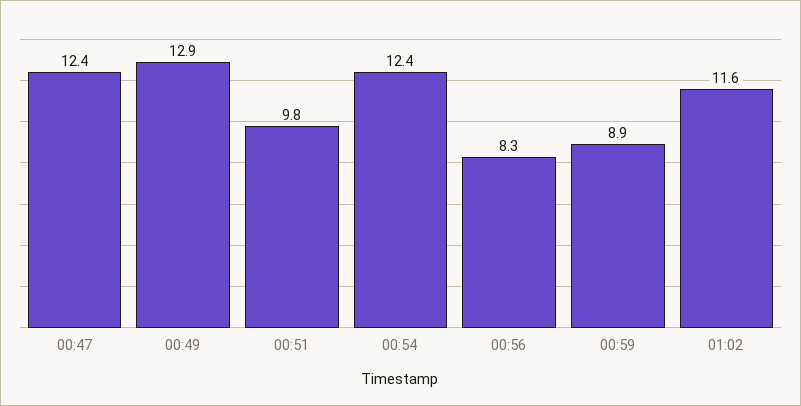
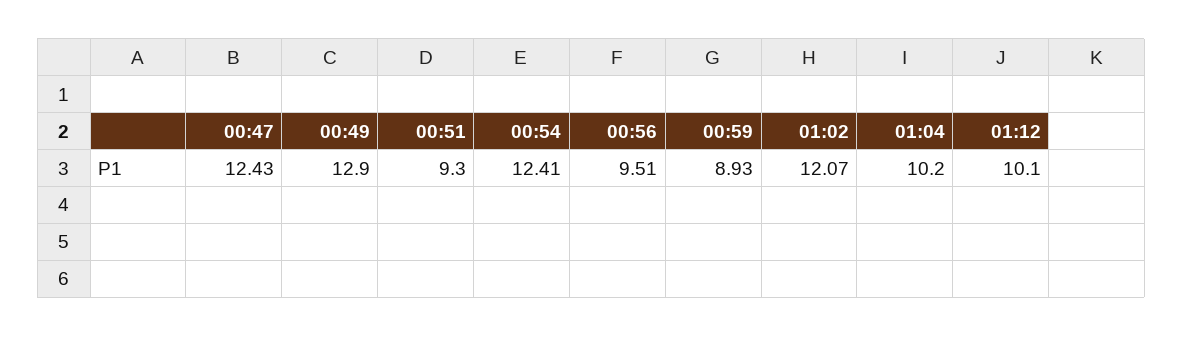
00:51: 9.8 -> 9.3
00:56: 8.3 -> 9.51
01:02: 11.6 -> 12.07
01:04: none -> 10.2
01:12: none -> 10.1

